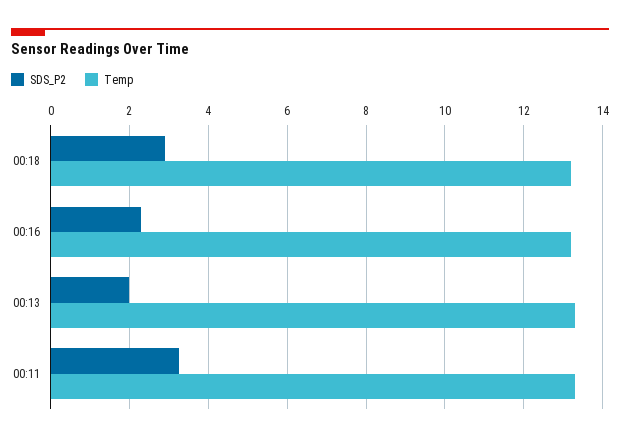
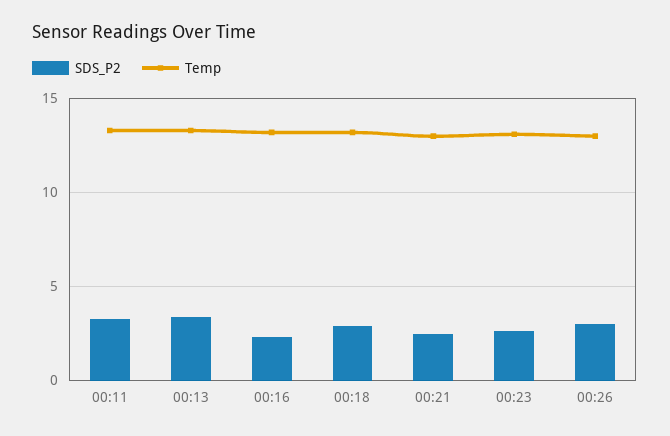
SDS_P2, 00:13: 2 -> 3.5
SDS_P2, 00:21: none -> 2.5
Temp, 00:21: none -> 13
SDS_P2, 00:23: none -> 2.5
Temp, 00:23: none -> 13
SDS_P2, 00:26: none -> 3
Temp, 00:26: none -> 13

